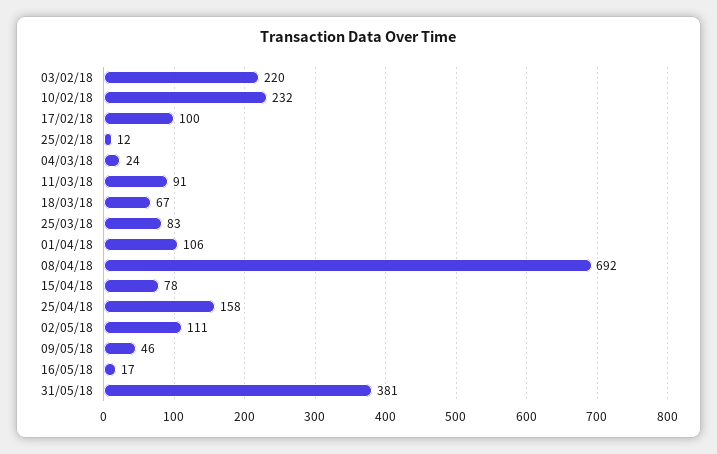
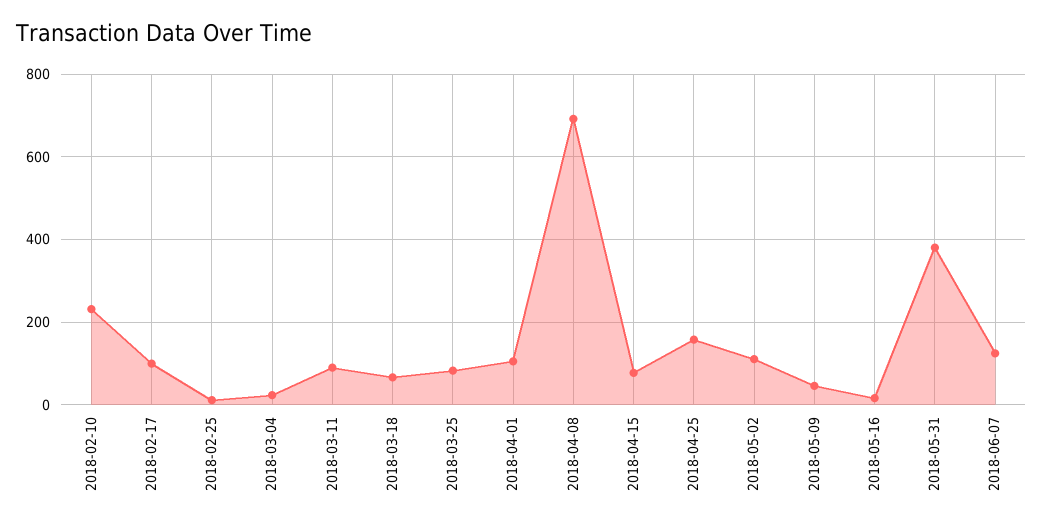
03/02/18: 220 -> none
2018-06-07: none -> 120

